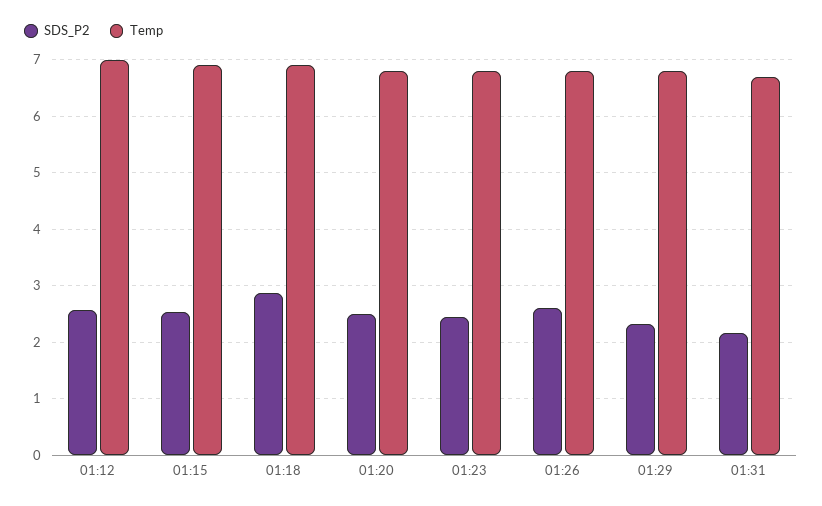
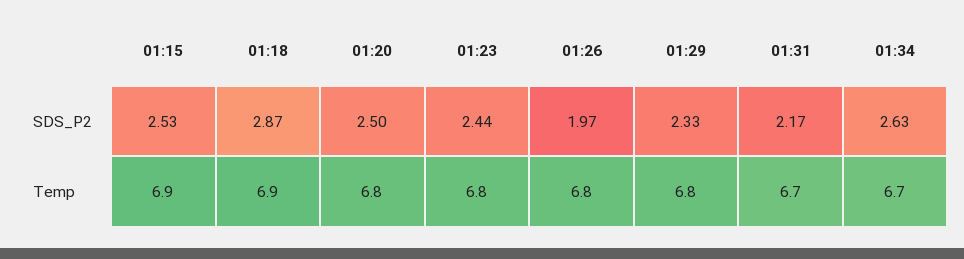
SDS_P2, 01:12: 2.6 -> none
Temp, 01:12: 7 -> none
SDS_P2, 01:26: 2.6 -> 1.97
SDS_P2, 01:34: none -> 2.63
Temp, 01:34: none -> 6.7

